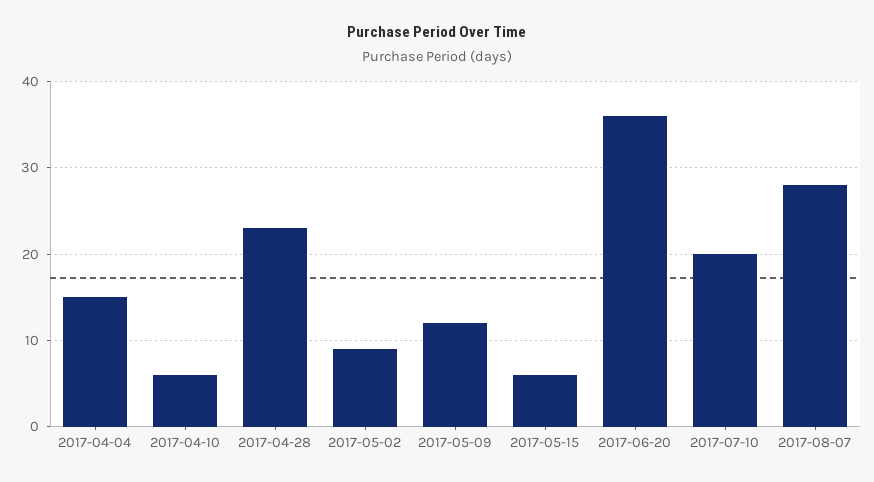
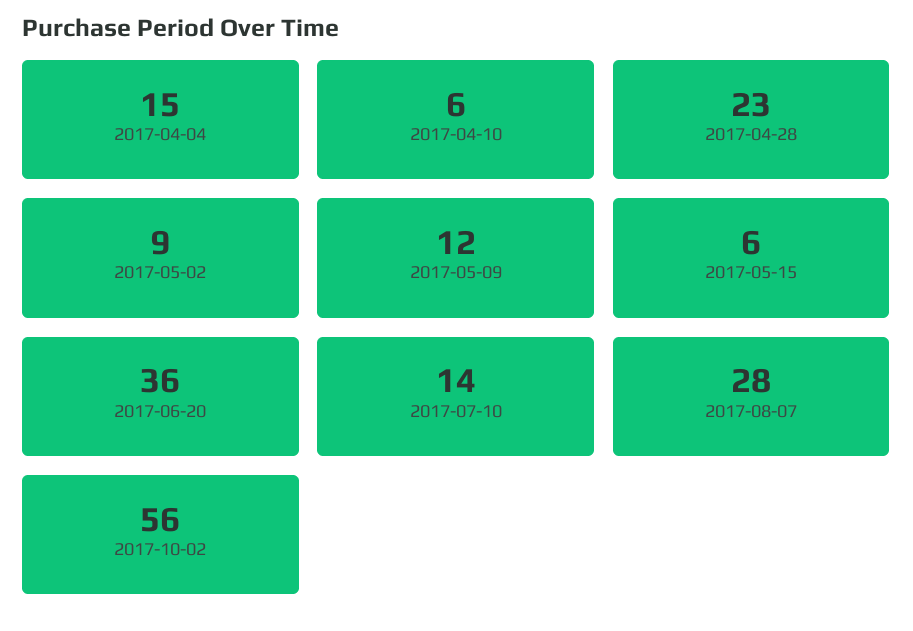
2017-07-10: 20 -> 14
2017-10-02: none -> 56

